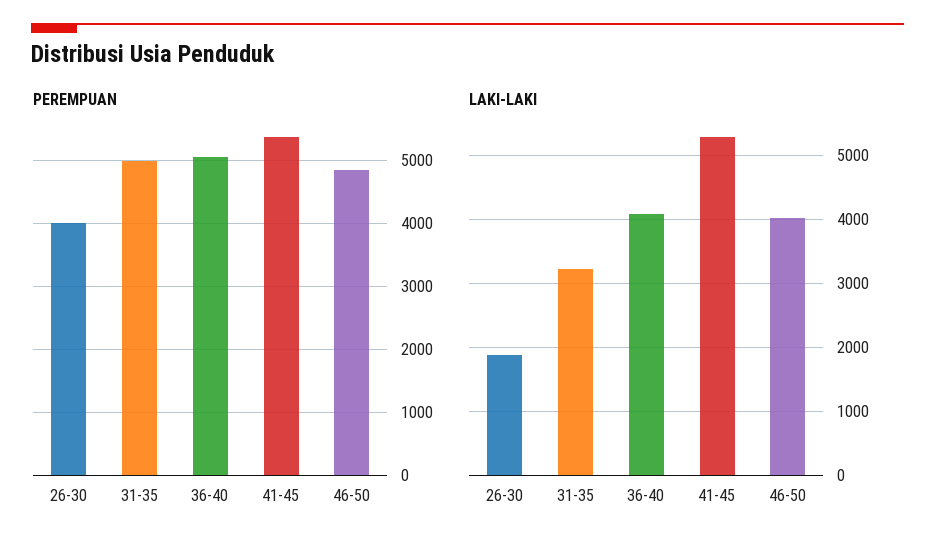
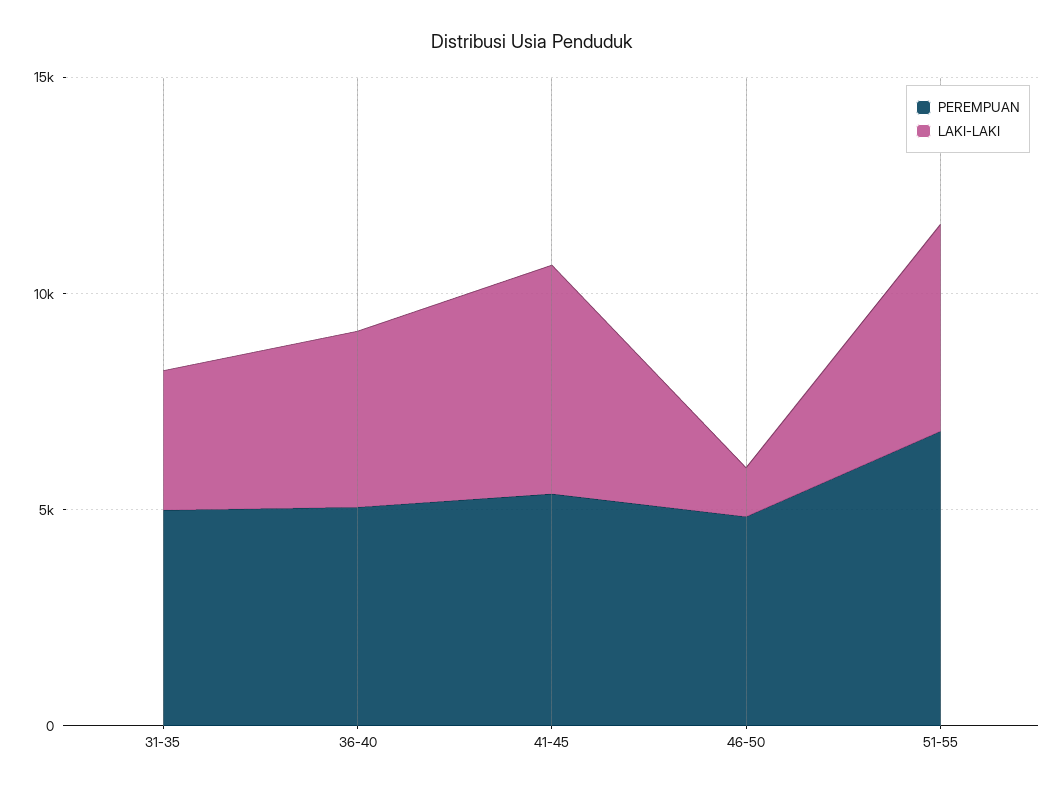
PEREMPUAN, 26-30: 4000 -> none
LAKI-LAKI, 26-30: 1900 -> none
LAKI-LAKI, 46-50: 4000 -> 1000
PEREMPUAN, 51-55: none -> 7000
LAKI-LAKI, 51-55: none -> 5000

